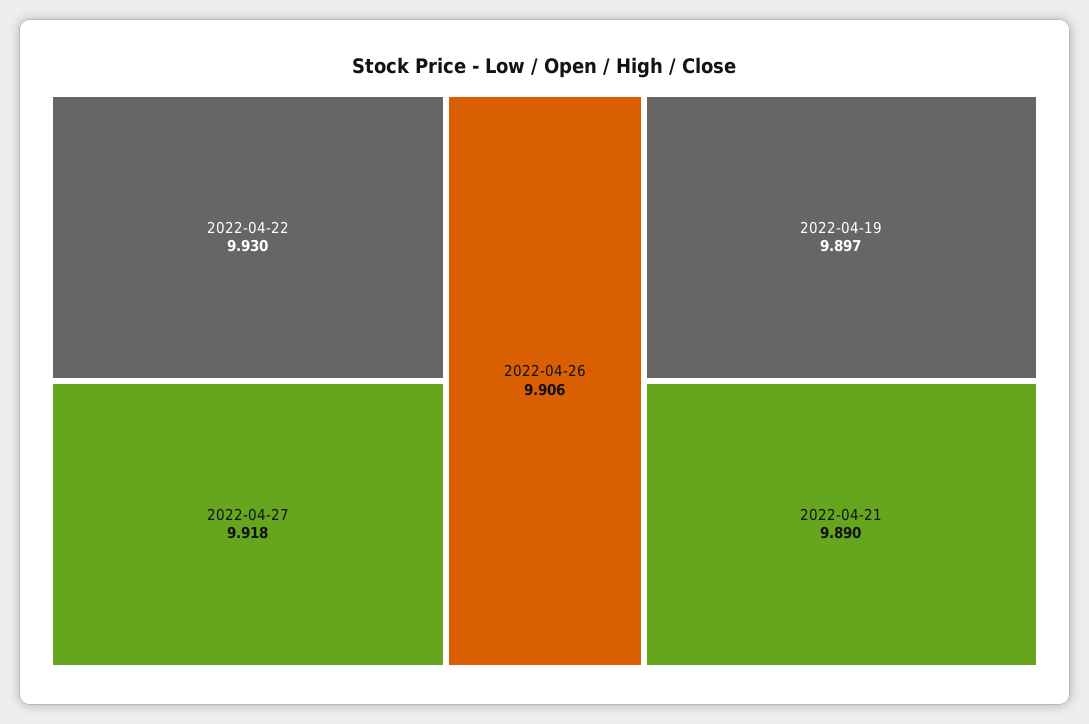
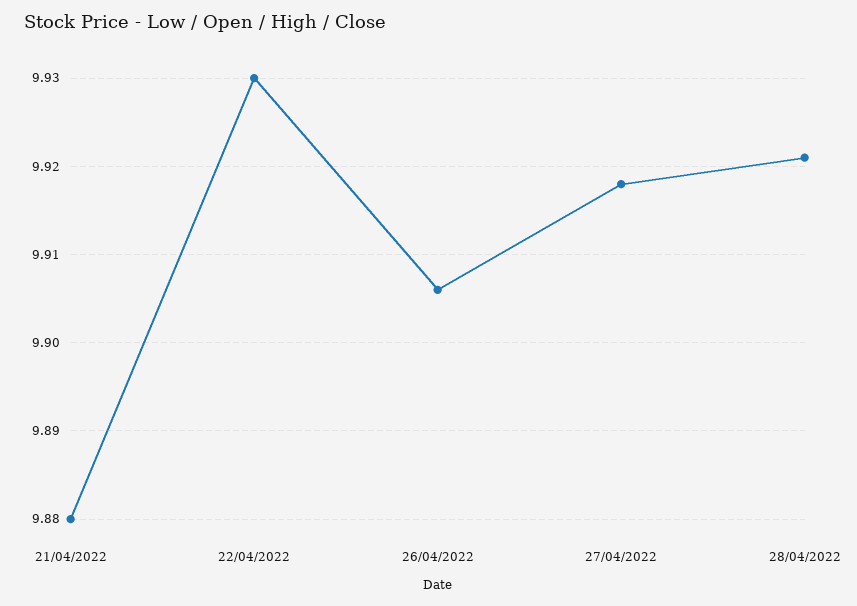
2022-04-19: 9.897 -> none
2022-04-21: 9.89 -> 9.88
28/04/2022: none -> 9.921

